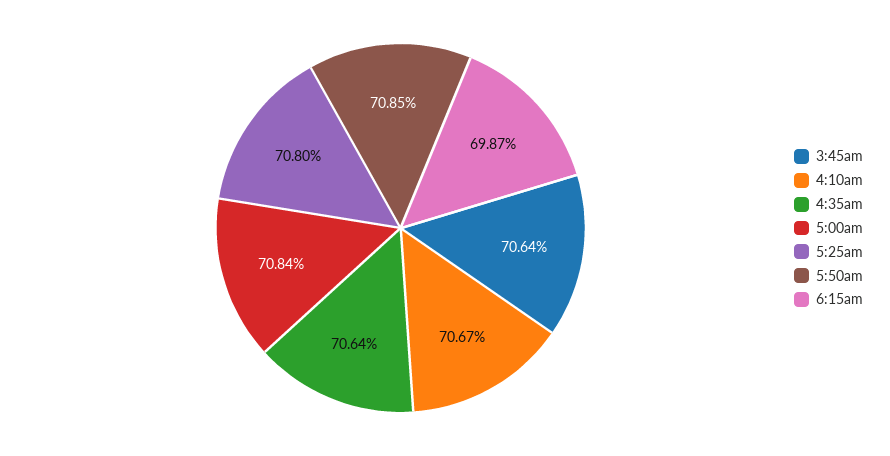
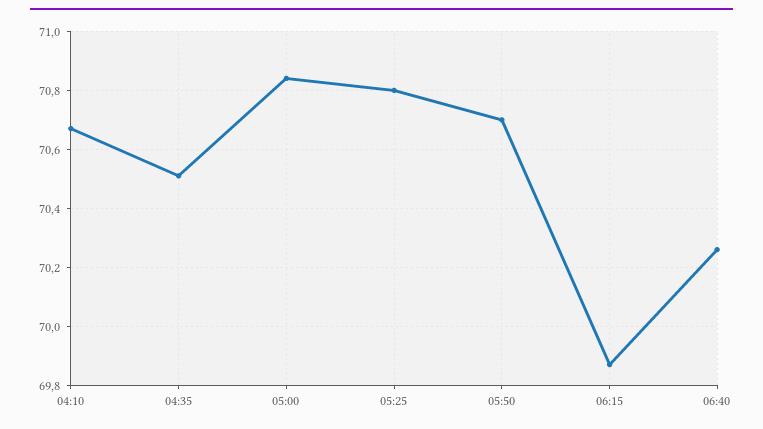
3:45am: 70.64 -> none
4:35am: 70.64 -> 70.5
5:50am: 70.85 -> 70.7
06:40: none -> 70.25

